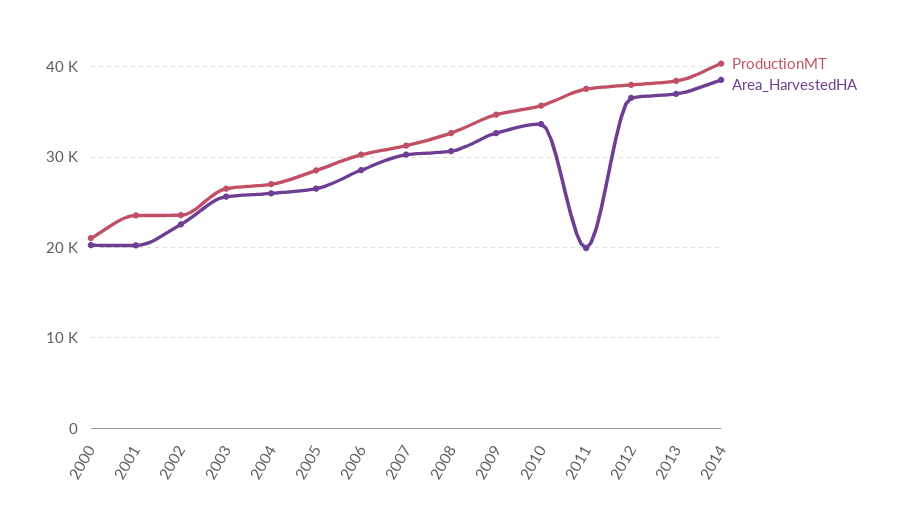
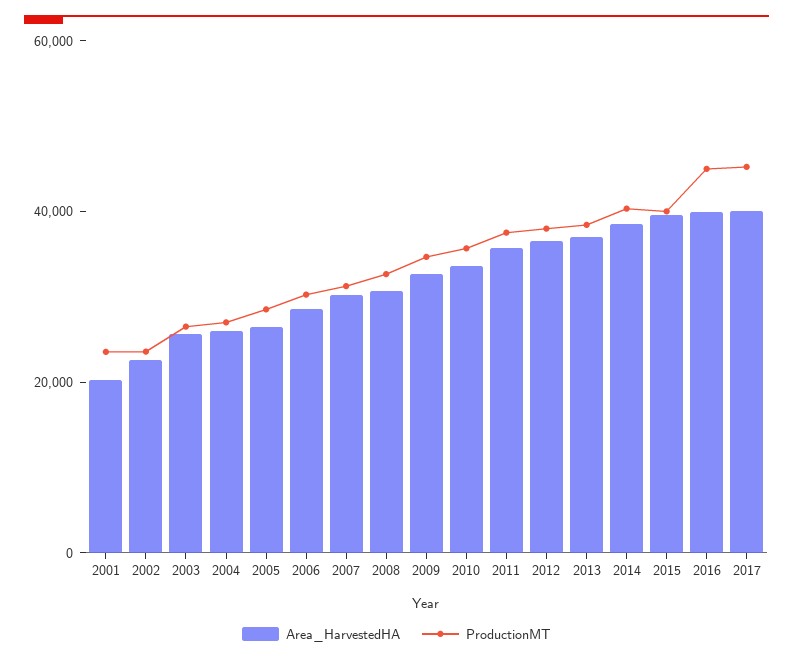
ProductionMT, 2000: 21000 -> none
Area_HarvestedHA, 2000: 20000 -> none
Area_HarvestedHA, 2011: 20000 -> 35000
Area_HarvestedHA, 2015: none -> 40000
ProductionMT, 2015: none -> 40000
Area_HarvestedHA, 2016: none -> 40000
ProductionMT, 2016: none -> 45000
Area_HarvestedHA, 2017: none -> 40000
ProductionMT, 2017: none -> 45000

